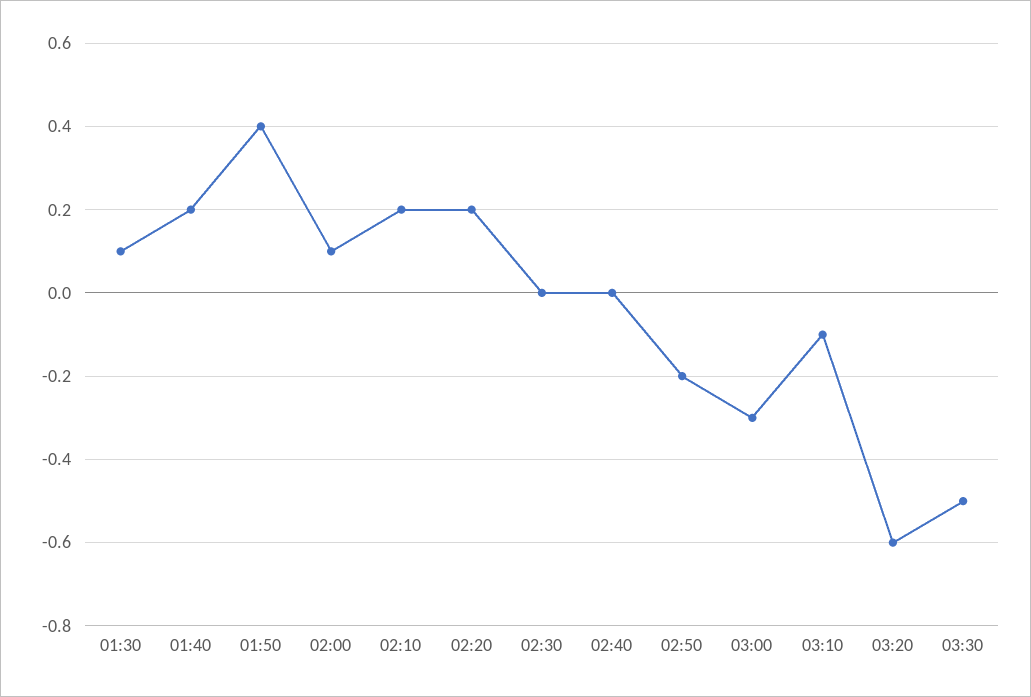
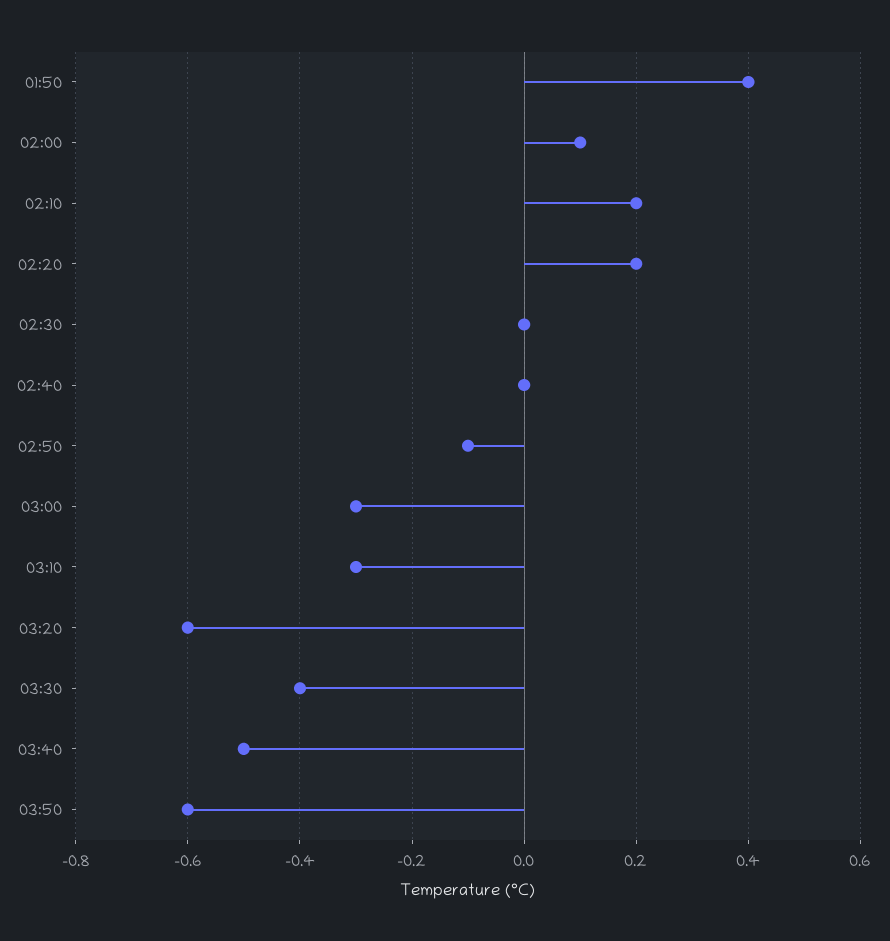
01:30: 0.1 -> none
01:40: 0.2 -> none
02:50: -0.2 -> -0.1
03:10: -0.1 -> -0.3
03:30: -0.5 -> -0.4
03:40: none -> -0.5
03:50: none -> -0.6

